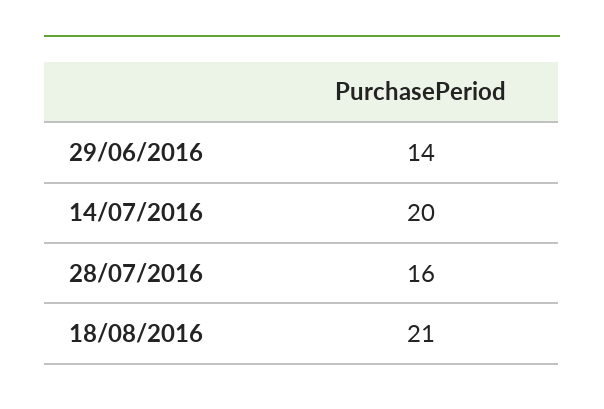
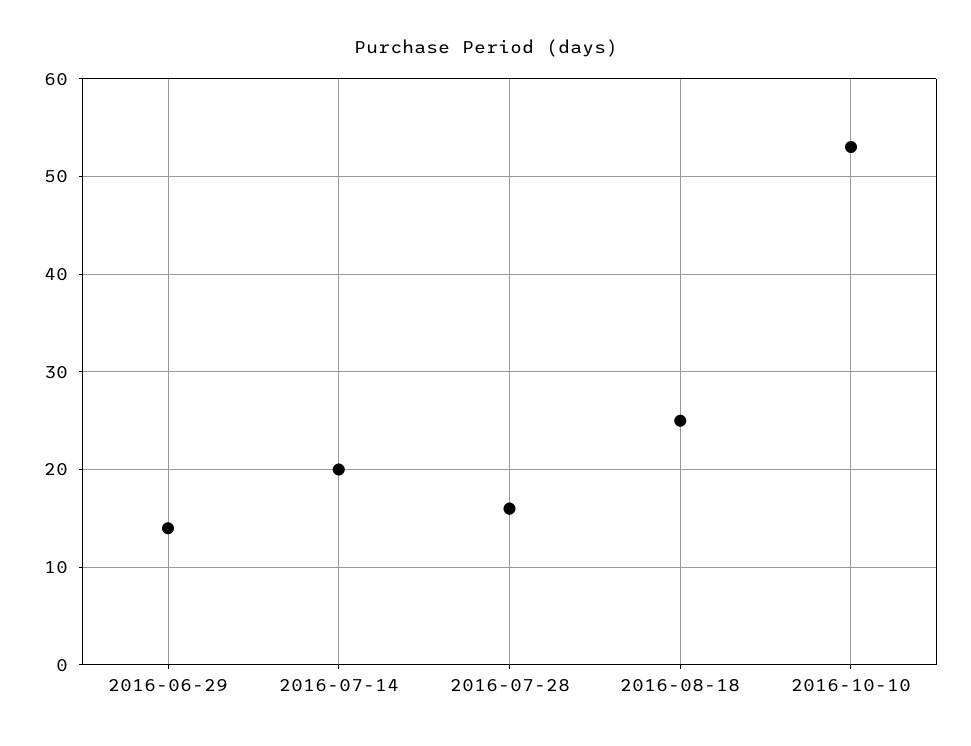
18/08/2016: 21 -> 25
2016-10-10: none -> 53

